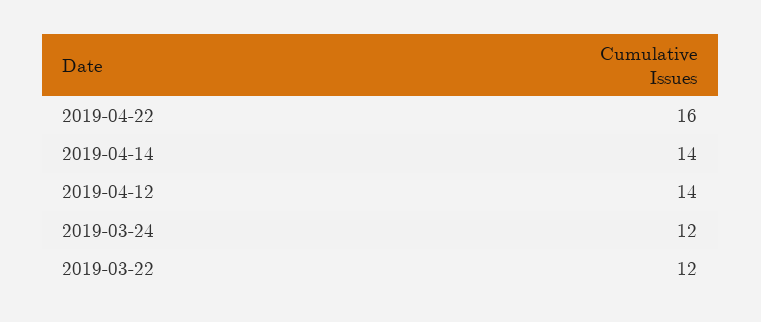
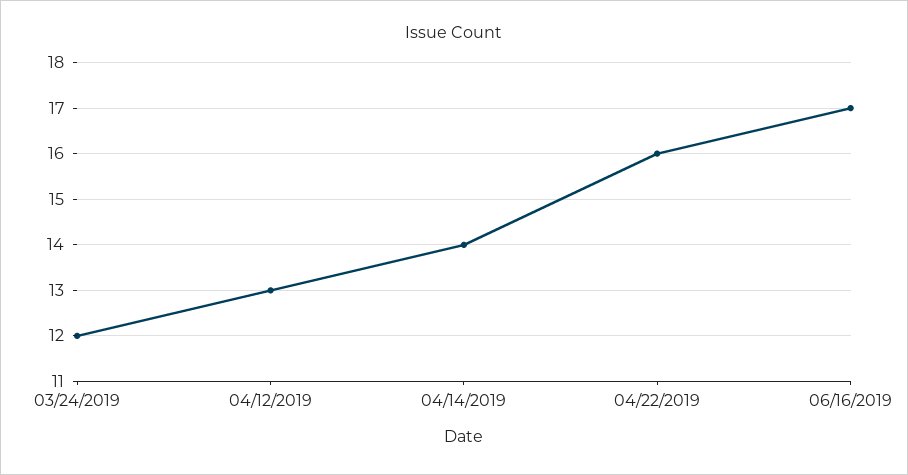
2019-04-12: 14 -> 13
2019-03-22: 12 -> none
06/16/2019: none -> 17

